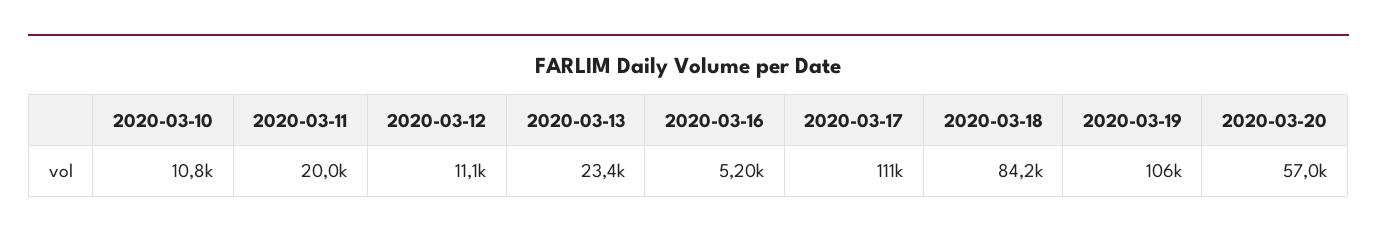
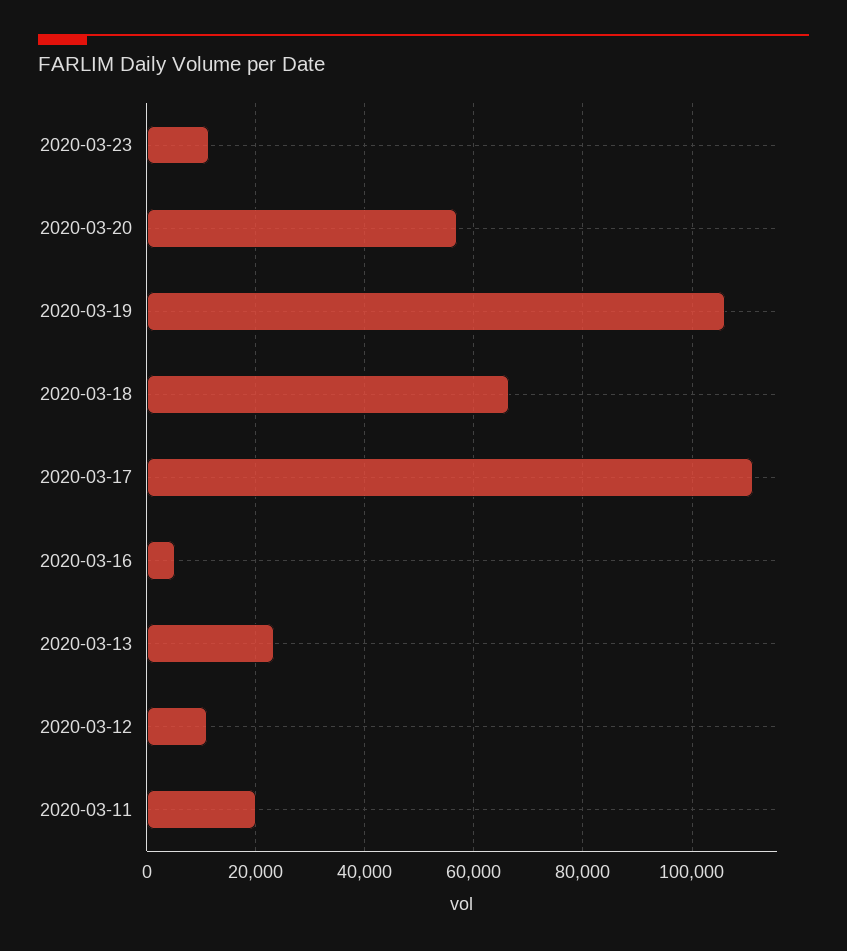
2020-03-10: 10800 -> none
2020-03-18: 84200 -> 66000
2020-03-23: none -> 12000

